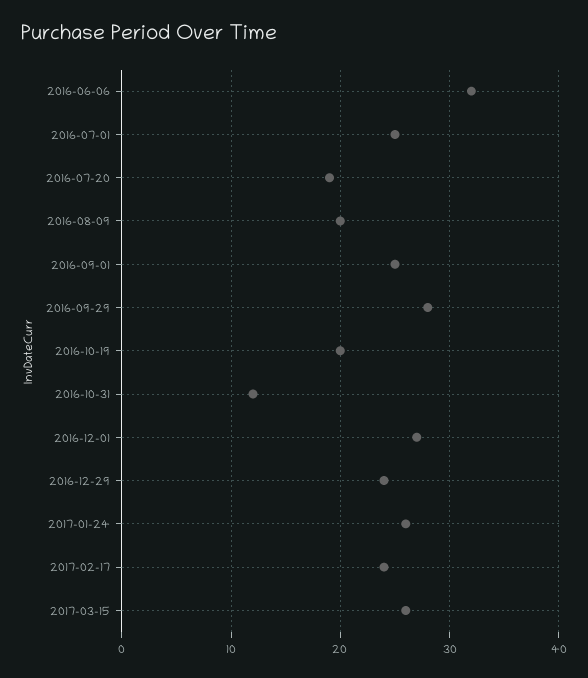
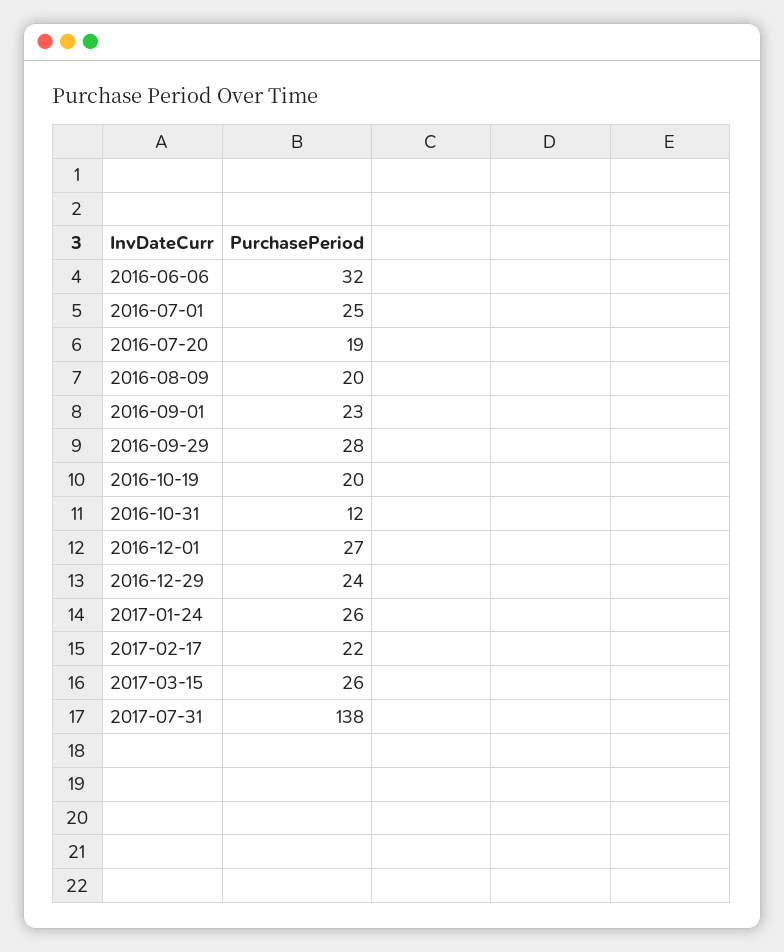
2016-09-01: 25 -> 23
2017-02-17: 24 -> 22
2017-07-31: none -> 138

